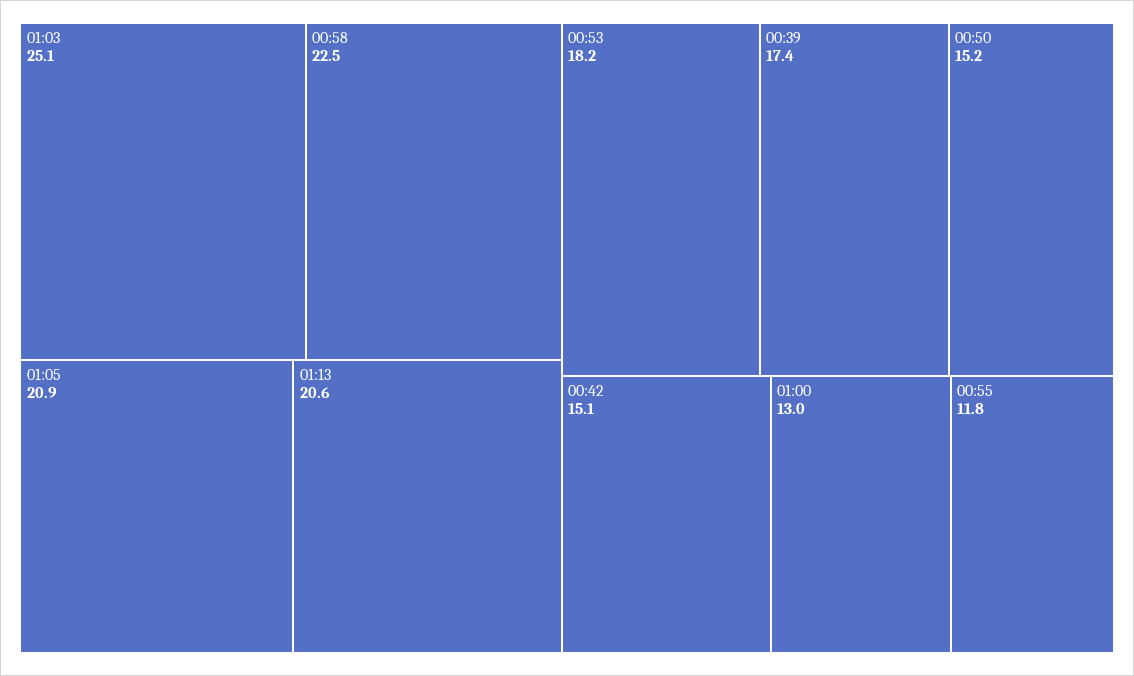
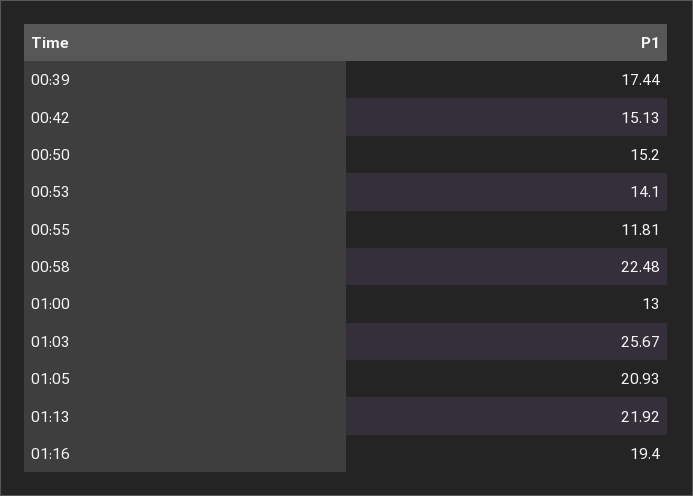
01:03: 25.1 -> 25.67
01:13: 20.6 -> 21.92
00:53: 18.2 -> 14.1
01:16: none -> 19.4

